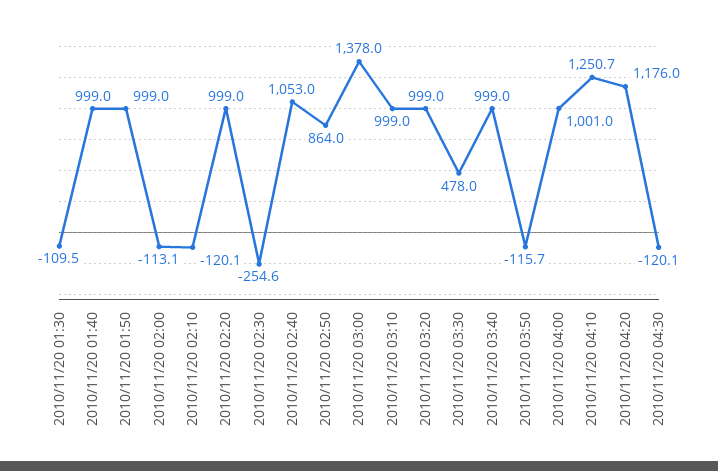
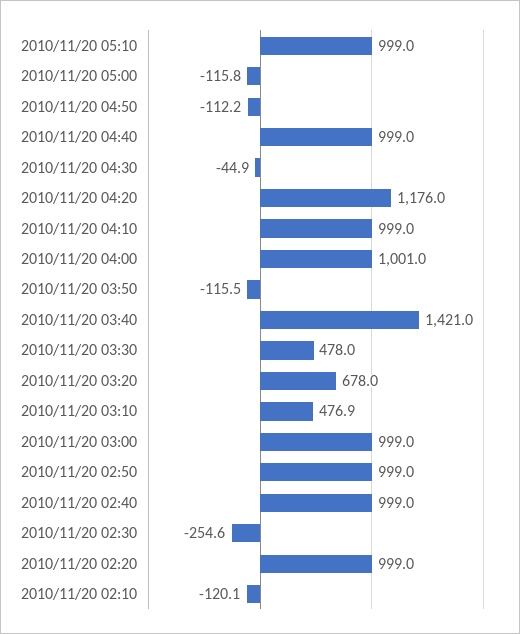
2010/11/20 01:30: -109.5 -> none
2010/11/20 01:40: 999 -> none
2010/11/20 01:50: 999 -> none
2010/11/20 02:00: -113.1 -> none
2010/11/20 02:40: 1053 -> 999
2010/11/20 02:50: 864 -> 999
2010/11/20 03:00: 1378 -> 999
2010/11/20 03:10: 999 -> 476.9
2010/11/20 03:20: 999 -> 678
2010/11/20 03:40: 999 -> 1421
2010/11/20 03:50: -115.7 -> -115.5
2010/11/20 04:10: 1250.7 -> 999
2010/11/20 04:30: -120.1 -> -44.9
2010/11/20 05:10: none -> 999
2010/11/20 05:00: none -> -115.8
2010/11/20 04:50: none -> -112.2
2010/11/20 04:40: none -> 999

